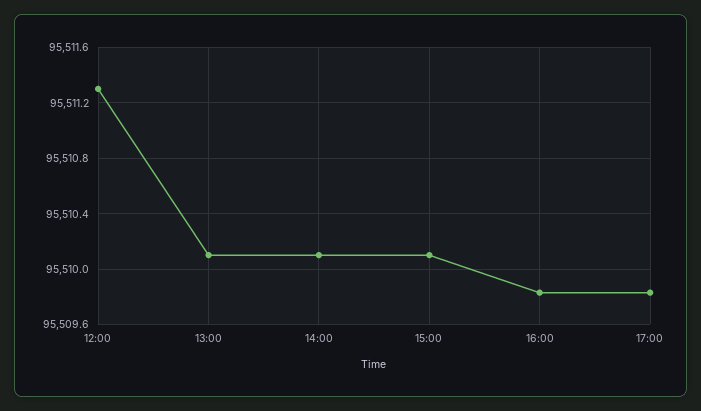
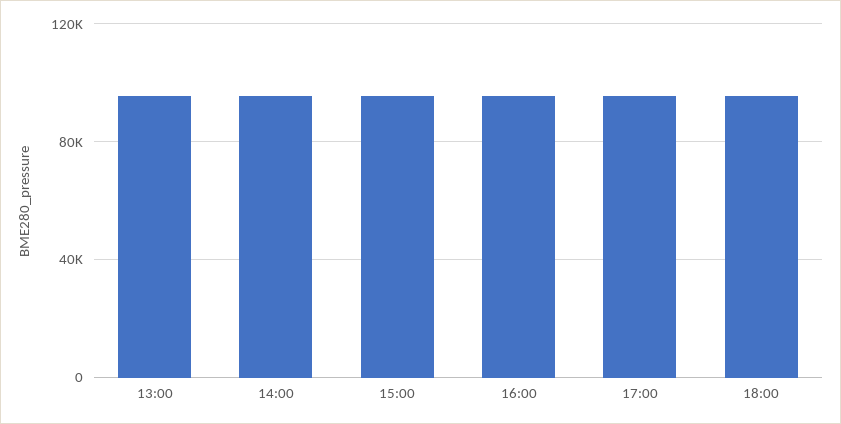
12:00: 95511.3 -> none
18:00: none -> 95000

